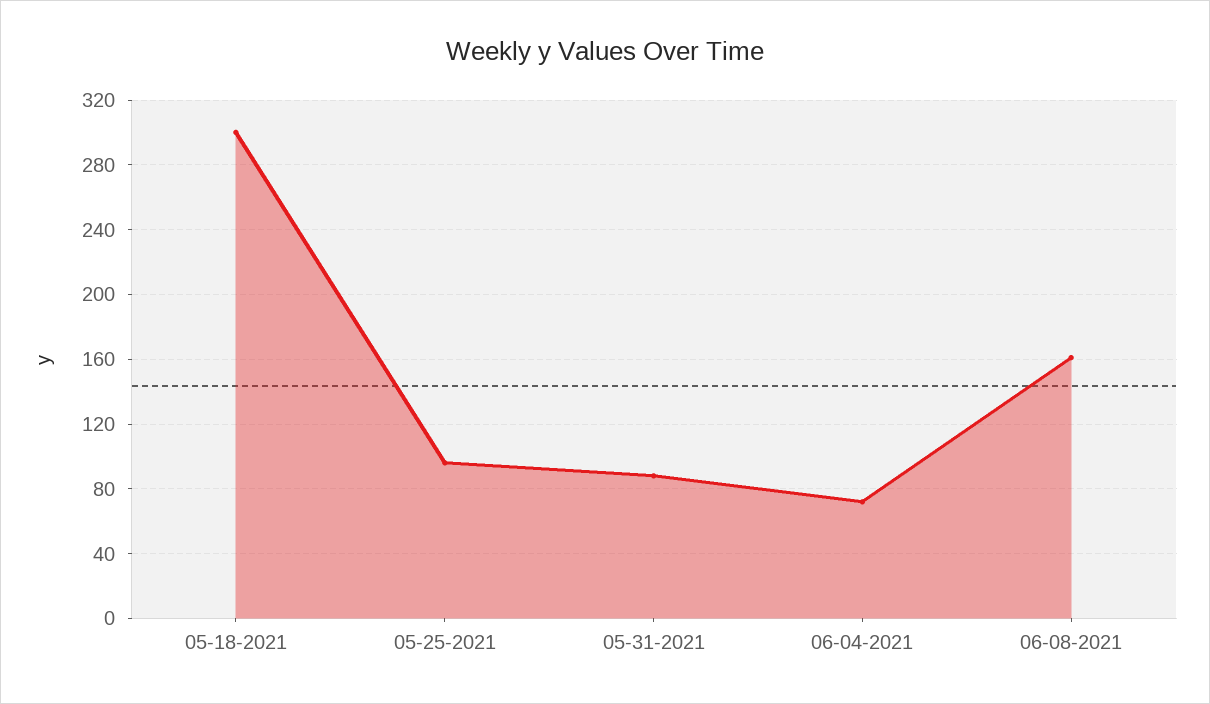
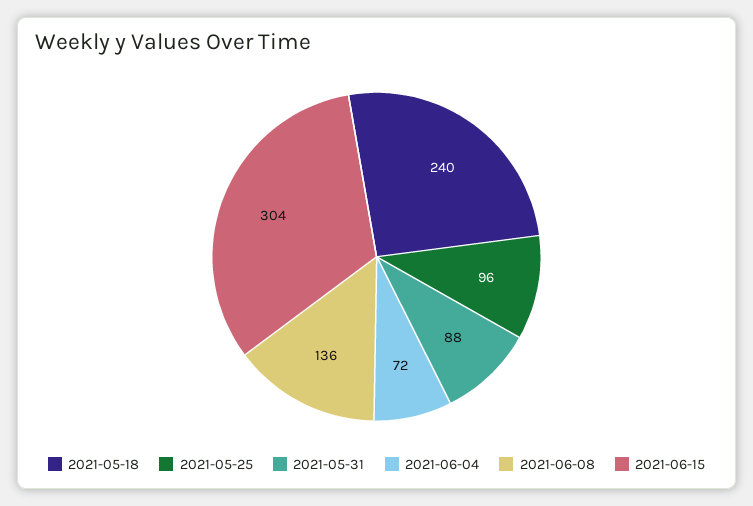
05-18-2021: 300 -> 240
06-08-2021: 160 -> 136
2021-06-15: none -> 304

